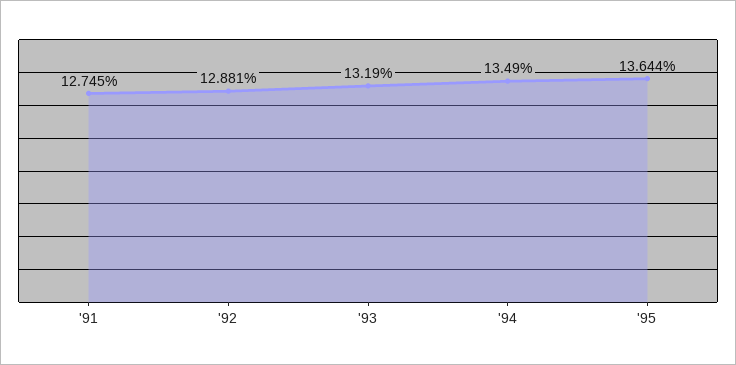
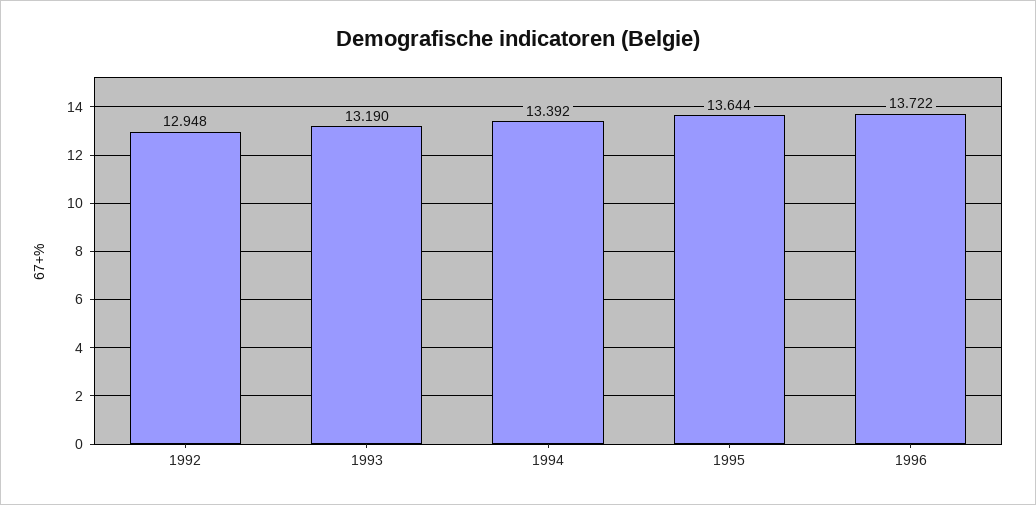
'91: 12.745 -> none
'92: 12.881 -> 12.948
'94: 13.49 -> 13.392
1996: none -> 13.722

